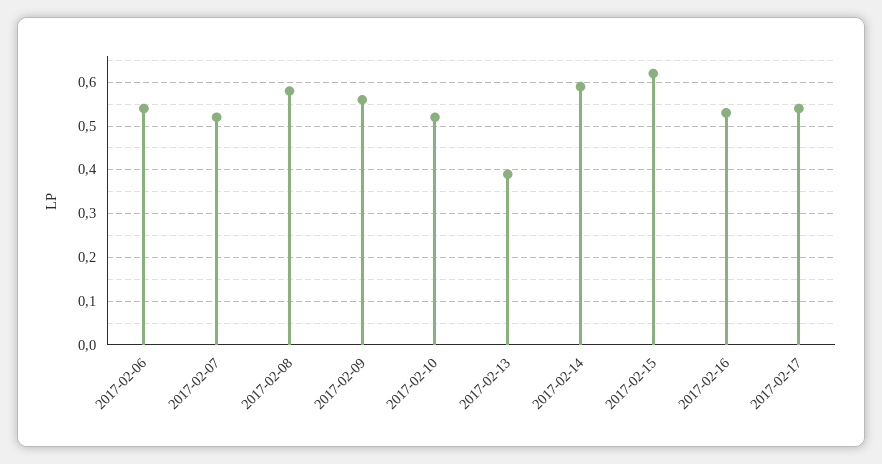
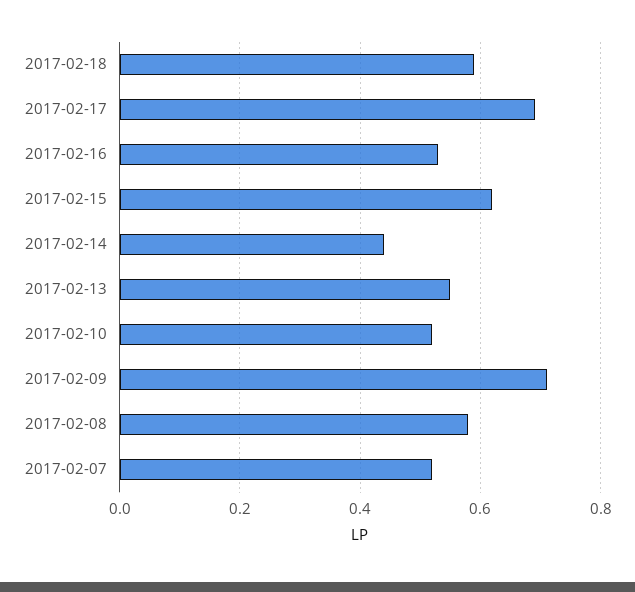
2017-02-06: 0.55 -> none
2017-02-09: 0.55 -> 0.7
2017-02-13: 0.4 -> 0.55
2017-02-14: 0.6 -> 0.45
2017-02-17: 0.55 -> 0.7
2017-02-18: none -> 0.6

